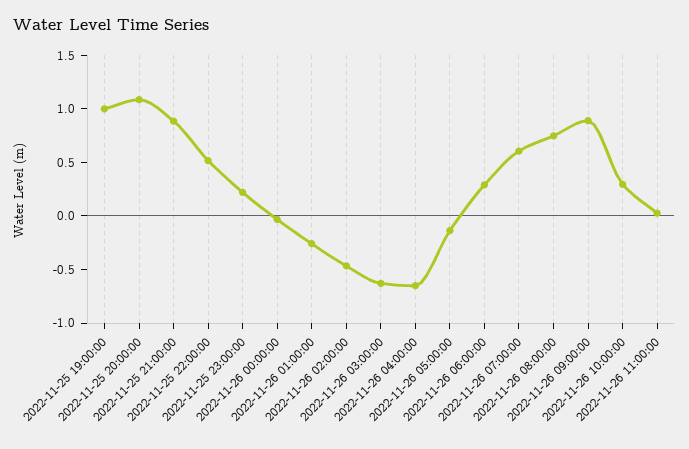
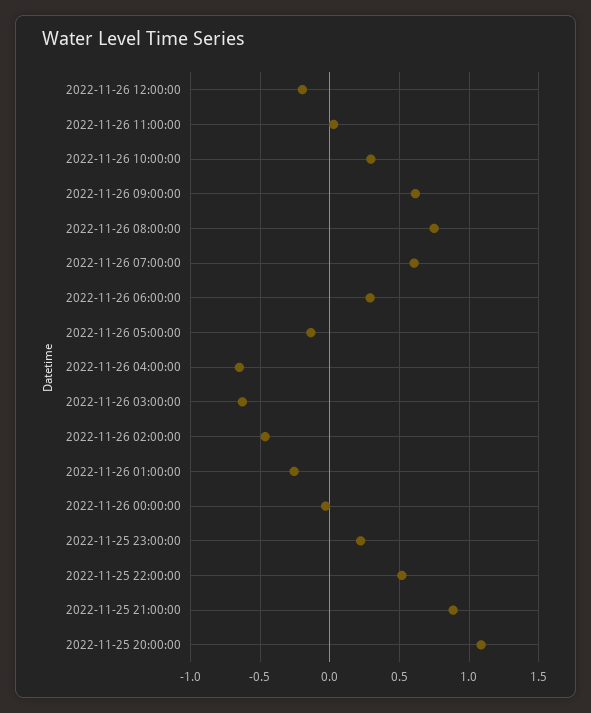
2022-11-25 19:00:00: 1 -> none
2022-11-26 09:00:00: 0.9 -> 0.6
2022-11-26 12:00:00: none -> -0.2

